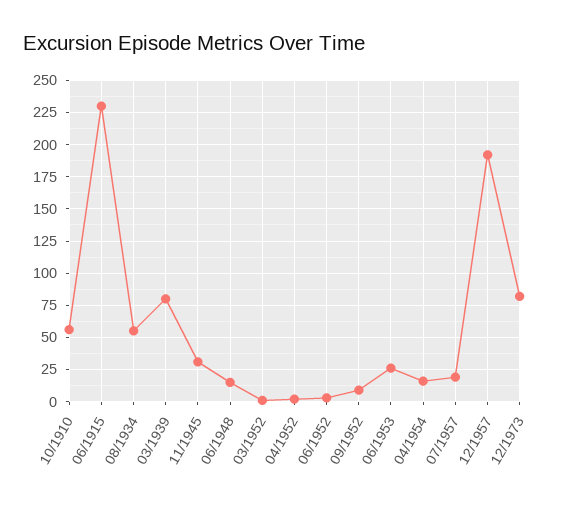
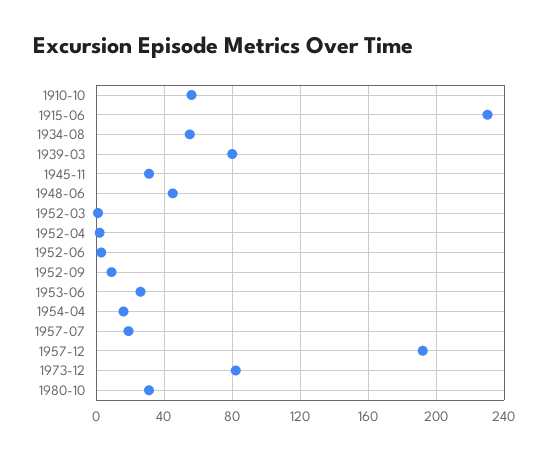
06/1948: 15 -> 45
1980-10: none -> 30

